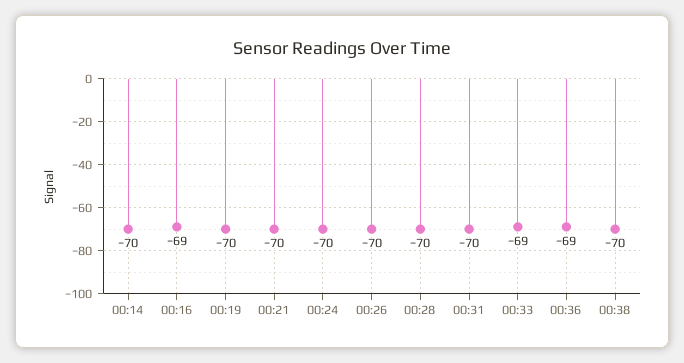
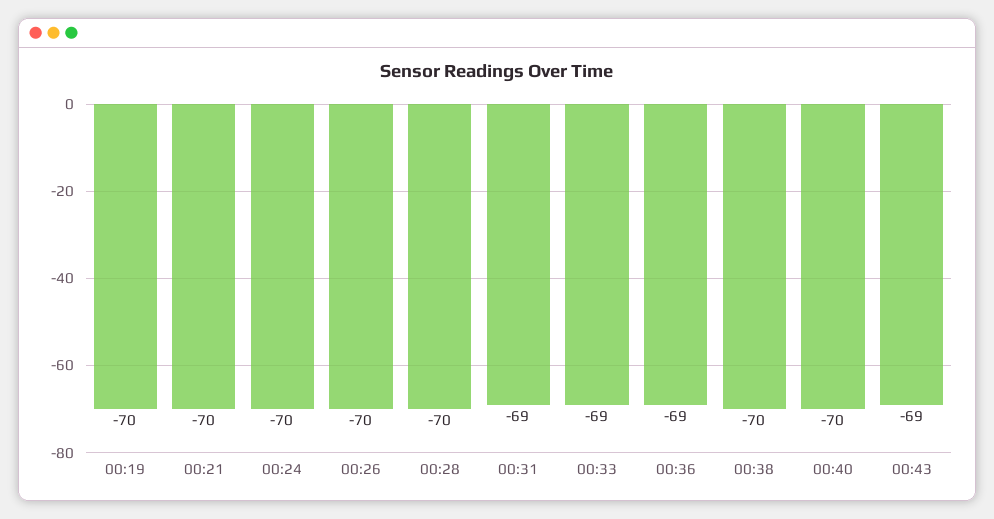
00:14: -70 -> none
00:16: -69 -> none
00:31: -70 -> -69
00:40: none -> -70
00:43: none -> -69

